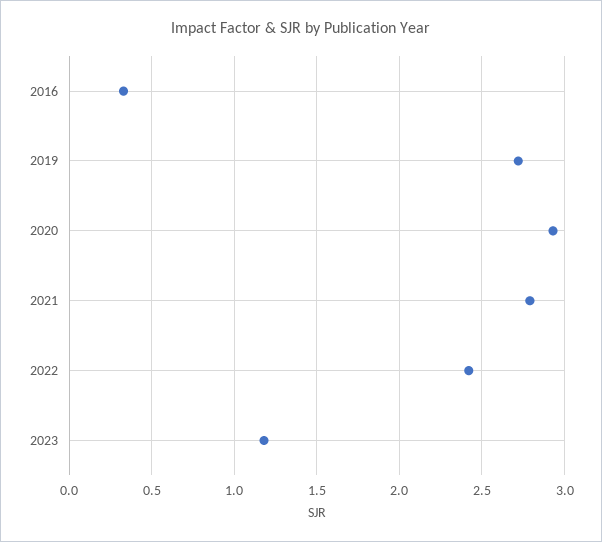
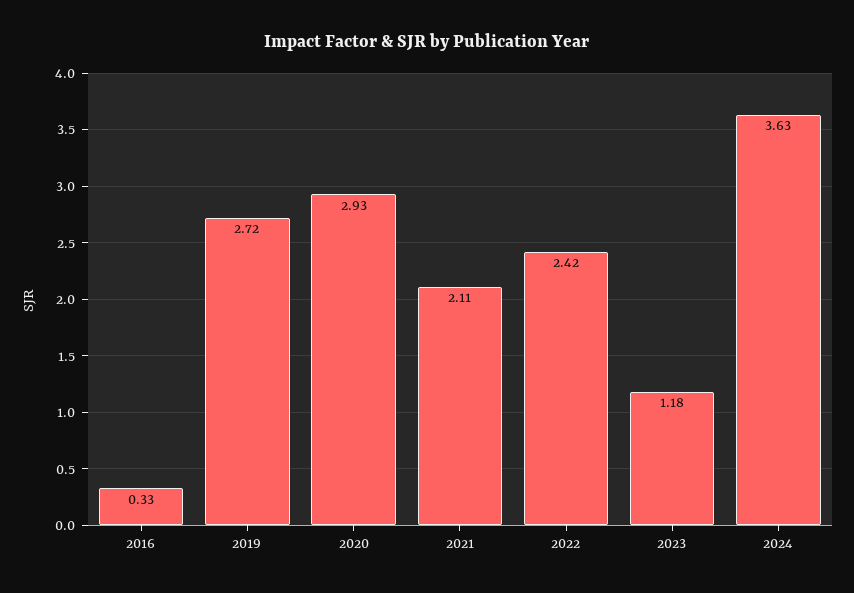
2021: 2.8 -> 2.11
2024: none -> 3.63

